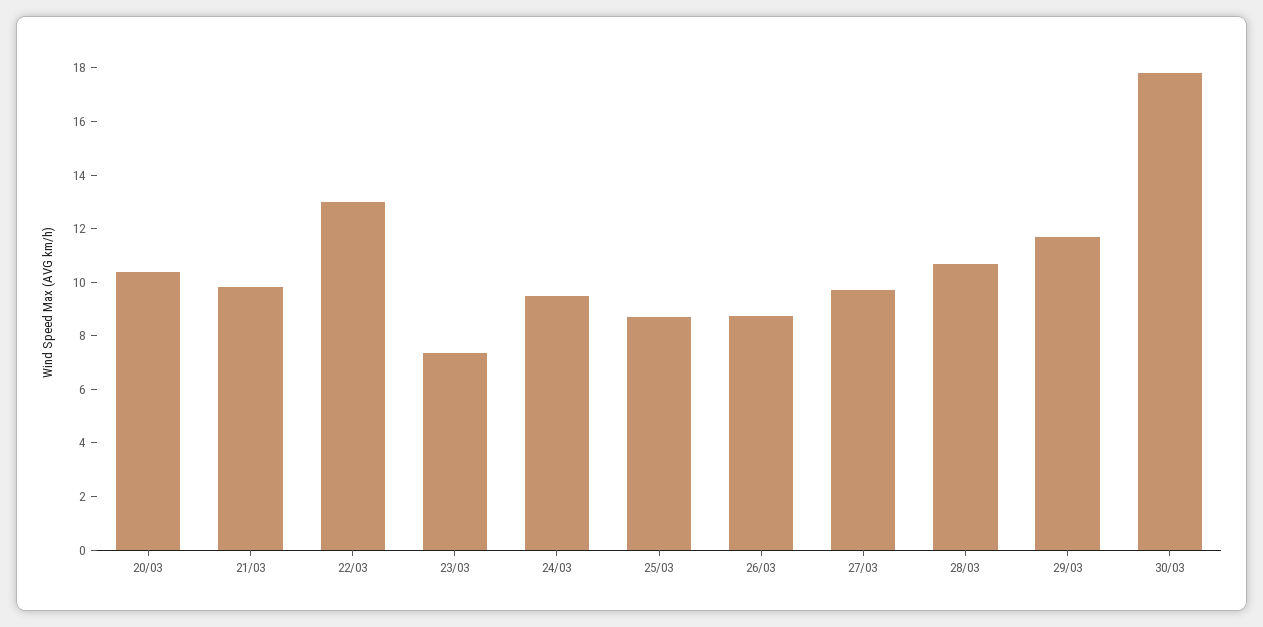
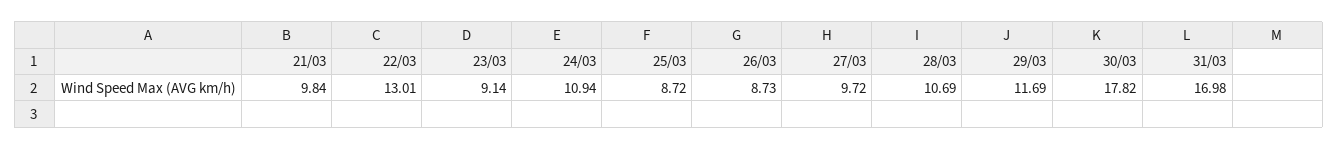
20/03: 10.5 -> none
23/03: 7.5 -> 9.14
24/03: 9.5 -> 10.94
31/03: none -> 16.98

